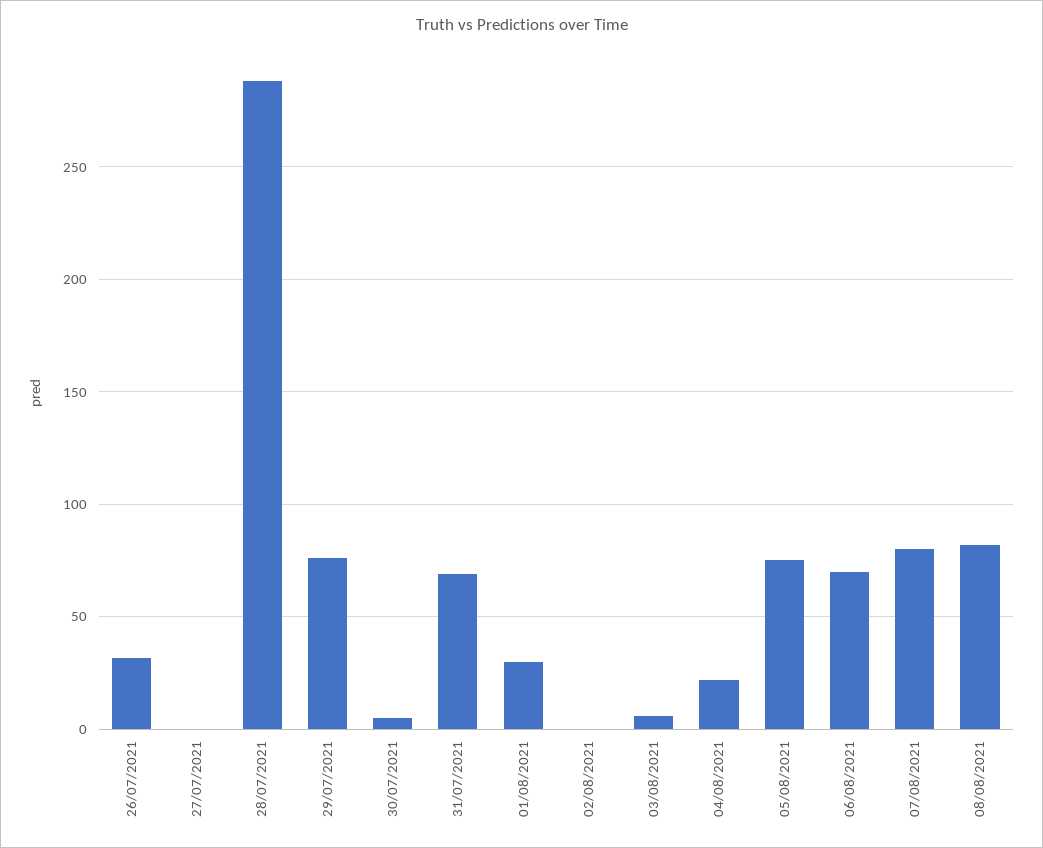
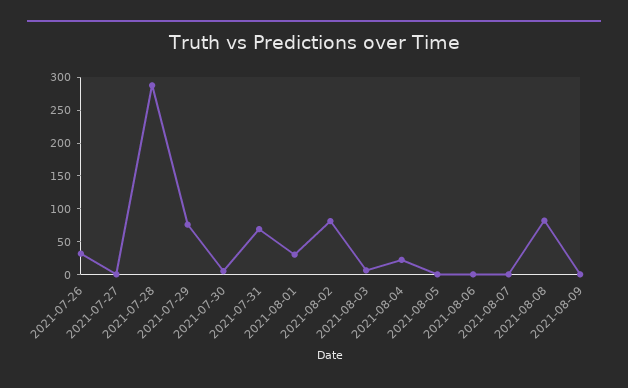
02/08/2021: 0 -> 75
05/08/2021: 75 -> 0
06/08/2021: 70 -> 0
07/08/2021: 80 -> 0
2021-08-09: none -> 0

